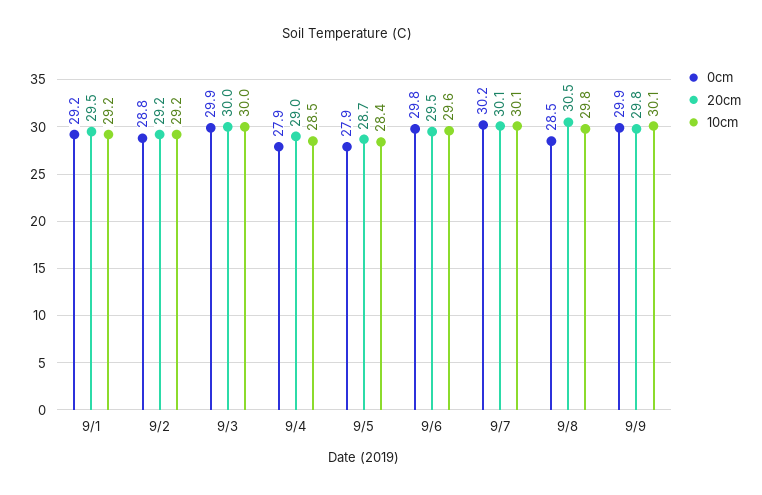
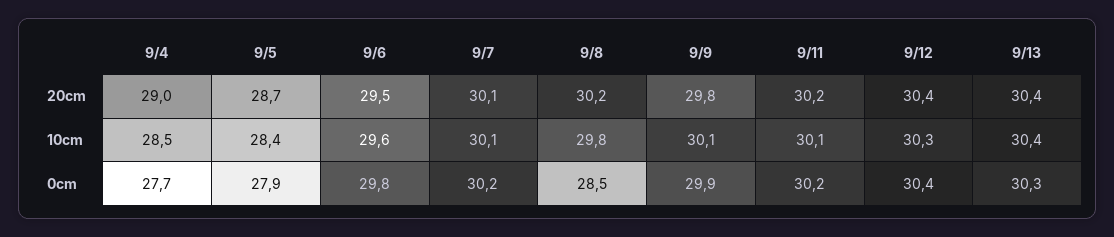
0cm, 9/1: 29.2 -> none
20cm, 9/1: 29.5 -> none
10cm, 9/1: 29.2 -> none
0cm, 9/2: 28.8 -> none
20cm, 9/2: 29.2 -> none
10cm, 9/2: 29.2 -> none
0cm, 9/3: 29.9 -> none
20cm, 9/3: 30 -> none
10cm, 9/3: 30 -> none
0cm, 9/4: 27.9 -> 27.7
20cm, 9/8: 30.5 -> 30.2
20cm, 9/11: none -> 30.2
20cm, 9/12: none -> 30.4
20cm, 9/13: none -> 30.4
10cm, 9/11: none -> 30.1
10cm, 9/12: none -> 30.3
10cm, 9/13: none -> 30.4
0cm, 9/11: none -> 30.2
0cm, 9/12: none -> 30.4
0cm, 9/13: none -> 30.3

